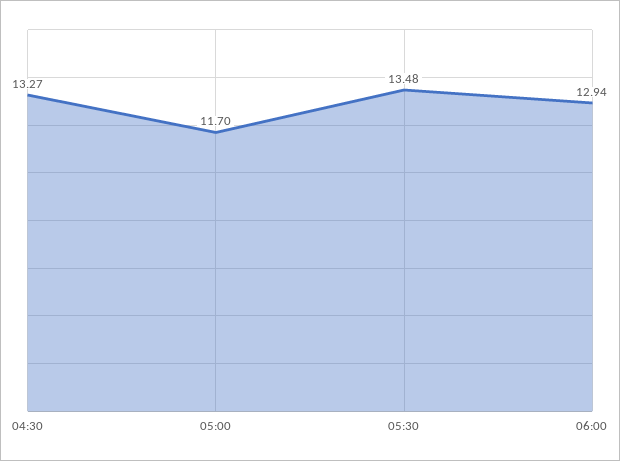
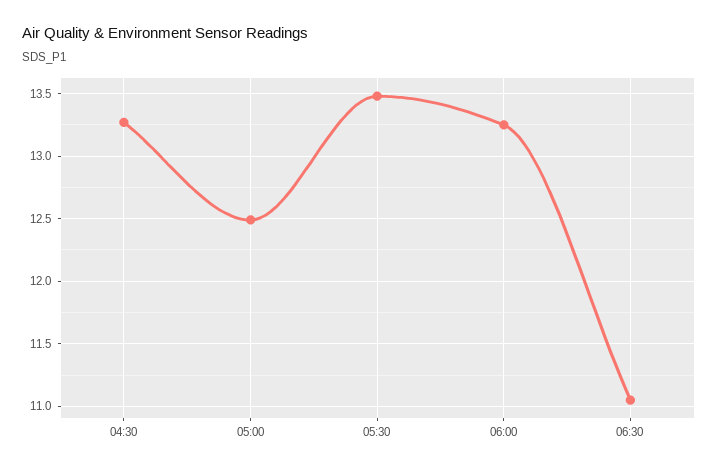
05:00: 11.7 -> 12.5
06:00: 12.94 -> 13.25
06:30: none -> 11.05

